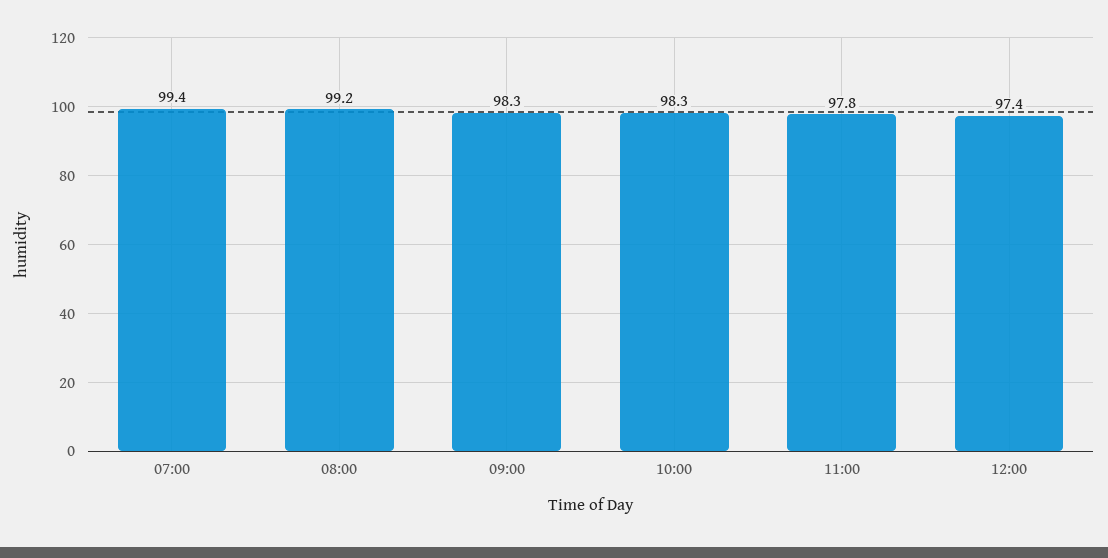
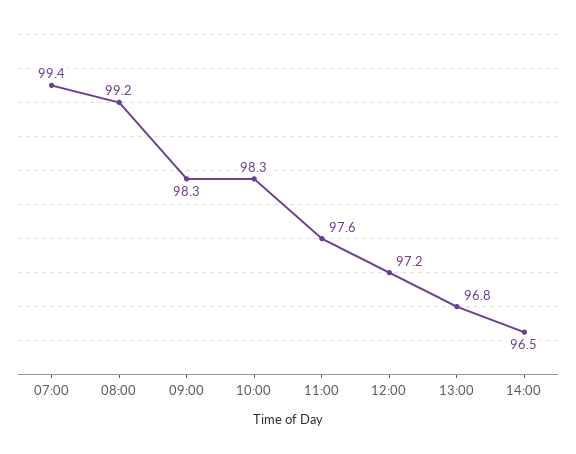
11:00: 97.8 -> 97.6
12:00: 97.4 -> 97.2
13:00: none -> 96.8
14:00: none -> 96.5

